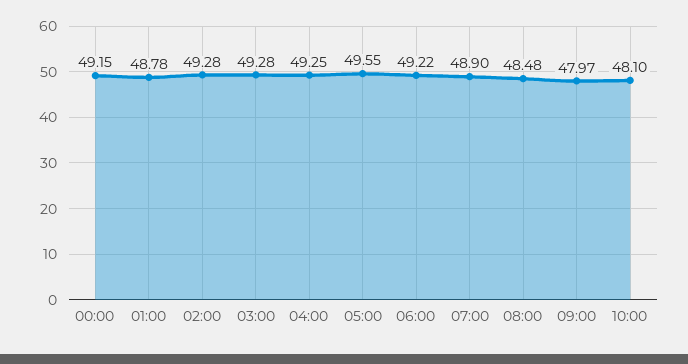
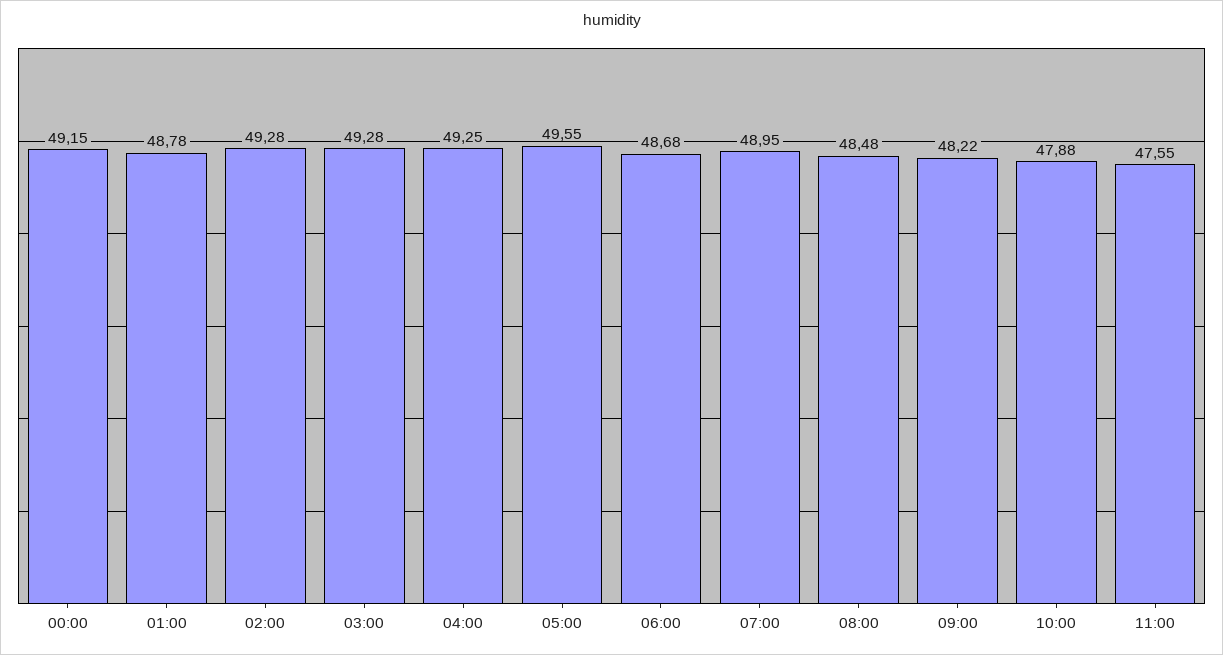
06:00: 49.22 -> 48.68
07:00: 48.9 -> 48.95
09:00: 47.97 -> 48.22
10:00: 48.1 -> 47.88
11:00: none -> 47.55

